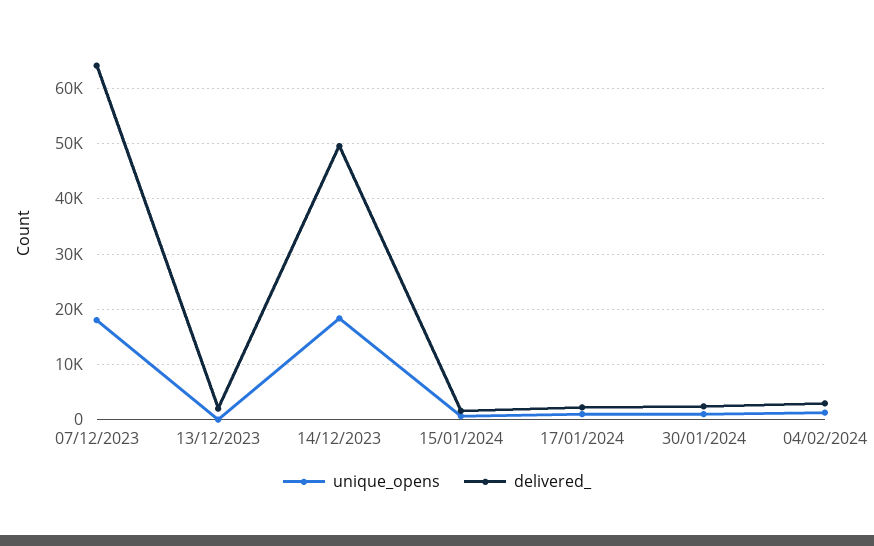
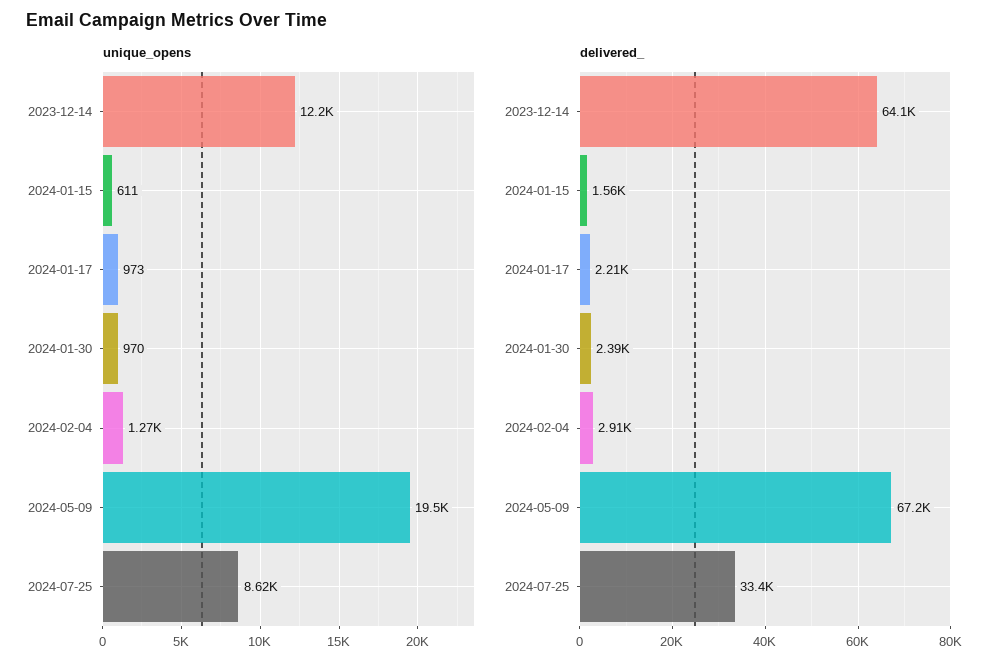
unique_opens, 07/12/2023: 18000 -> none
delivered_, 07/12/2023: 64000 -> none
unique_opens, 13/12/2023: 0 -> none
delivered_, 13/12/2023: 2000 -> none
unique_opens, 14/12/2023: 18000 -> 12200
delivered_, 14/12/2023: 50000 -> 64100
unique_opens, 2024-05-09: none -> 19500
unique_opens, 2024-07-25: none -> 8620
delivered_, 2024-05-09: none -> 67200
delivered_, 2024-07-25: none -> 33400

